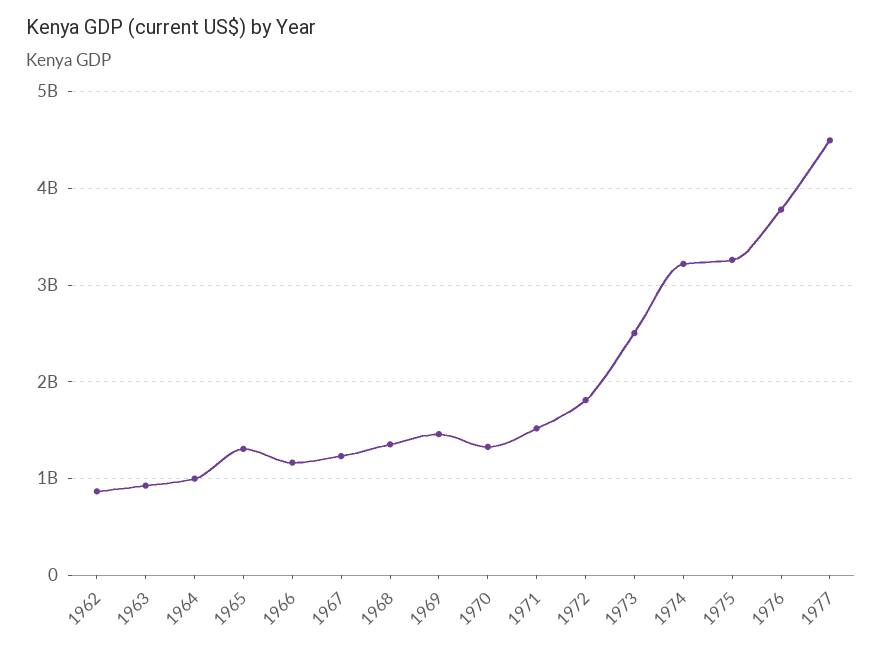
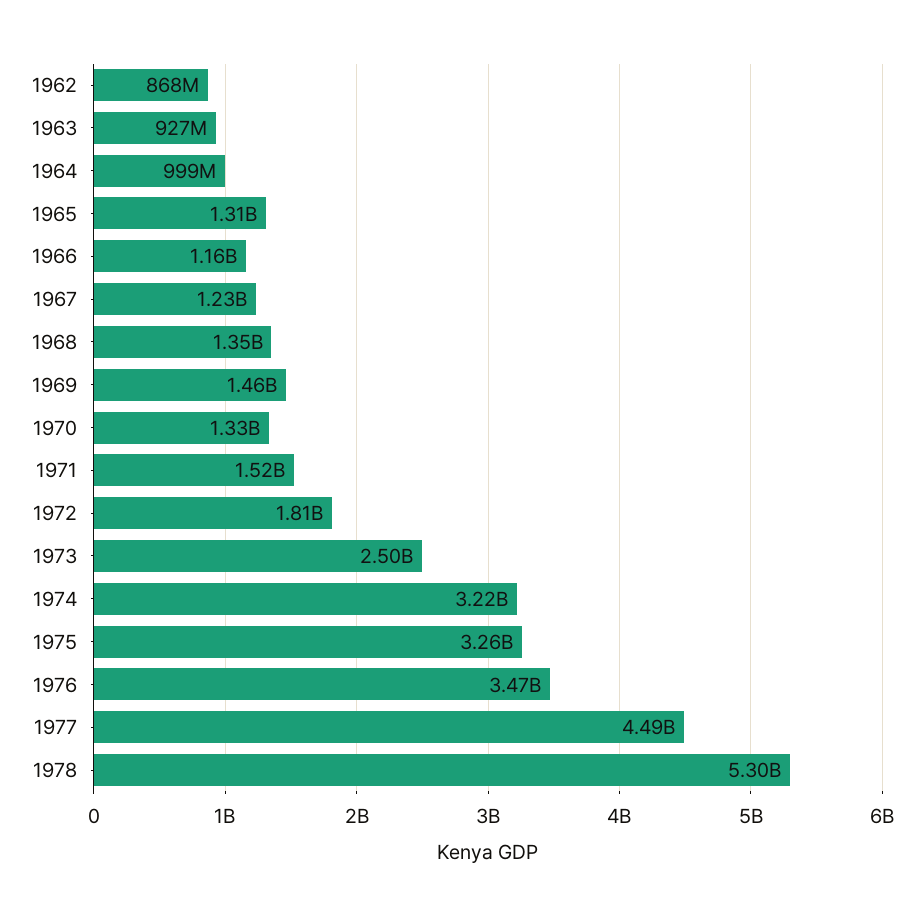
1976: 3800000000 -> 3470000000
1978: none -> 5300000000

